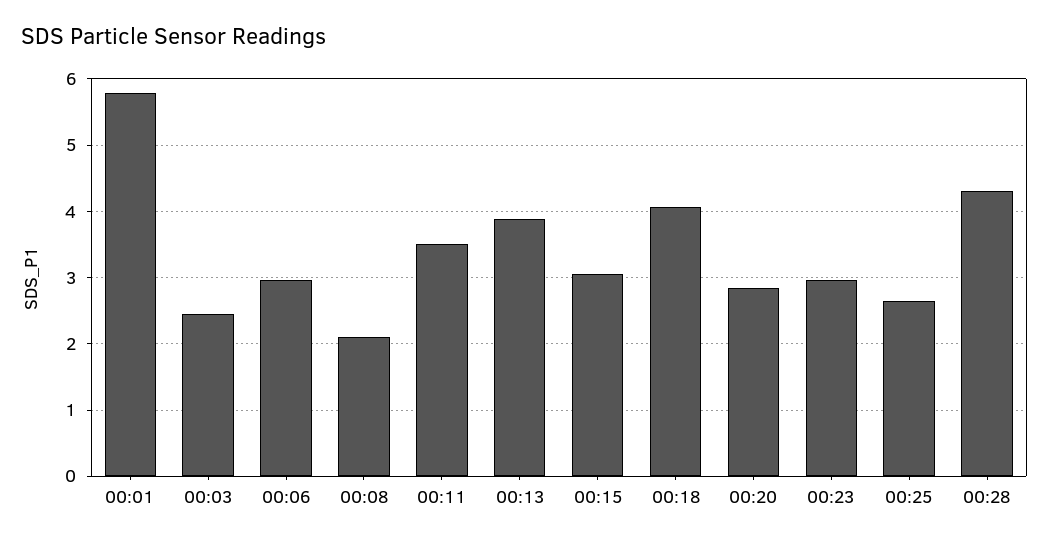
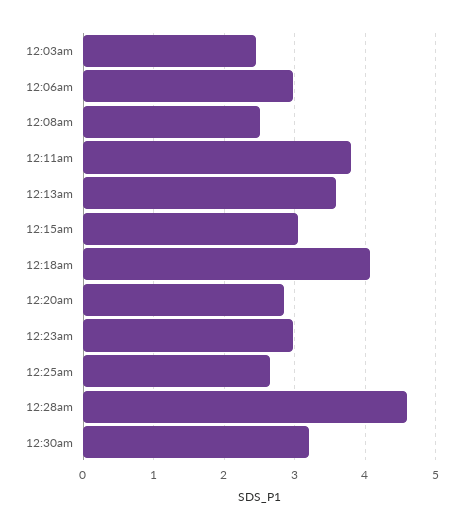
00:01: 5.8 -> none
00:08: 2.1 -> 2.5
00:11: 3.5 -> 3.8
00:13: 3.9 -> 3.6
00:28: 4.3 -> 4.6
12:30am: none -> 3.2

